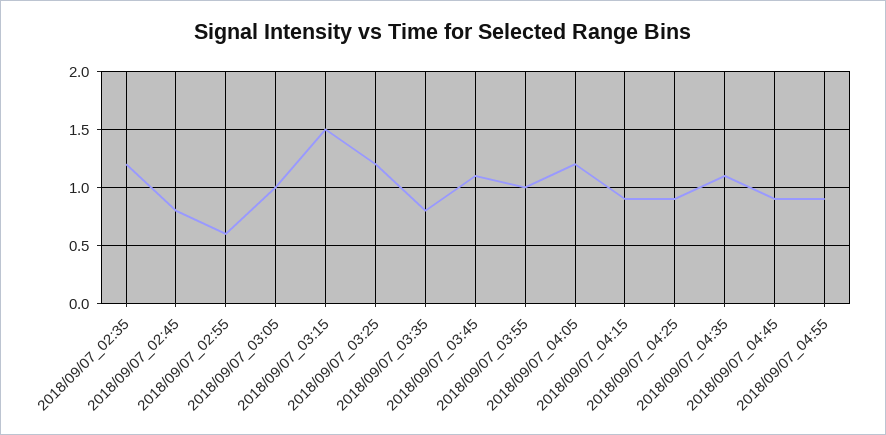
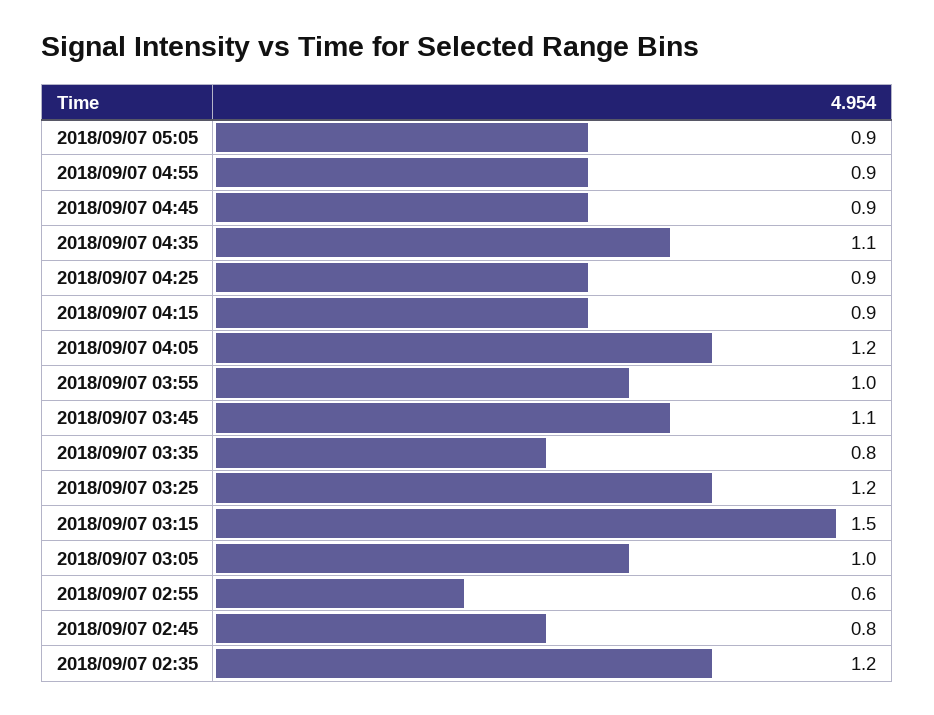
2018/09/07 05:05: none -> 0.9

